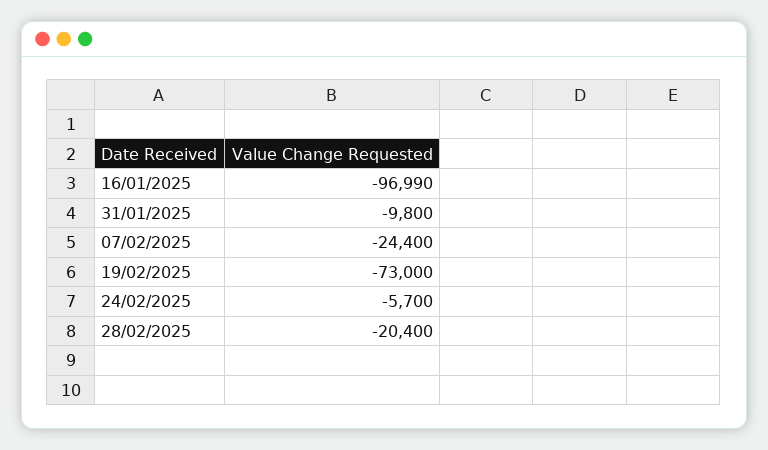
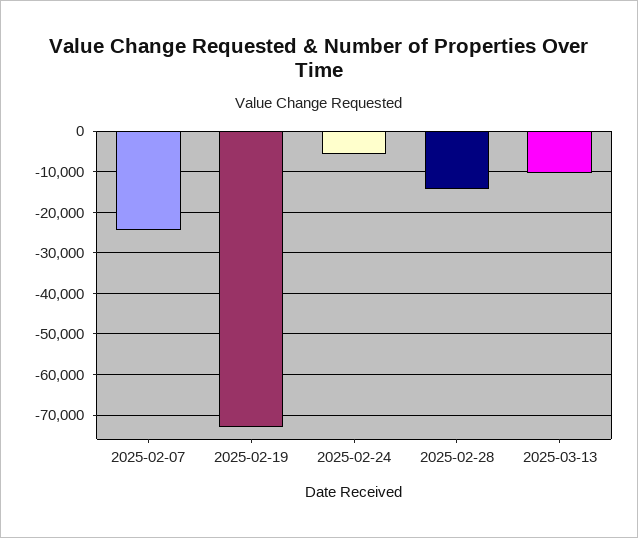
16/01/2025: -96990 -> none
31/01/2025: -9800 -> none
28/02/2025: -20400 -> -14000
2025-03-13: none -> -10000

